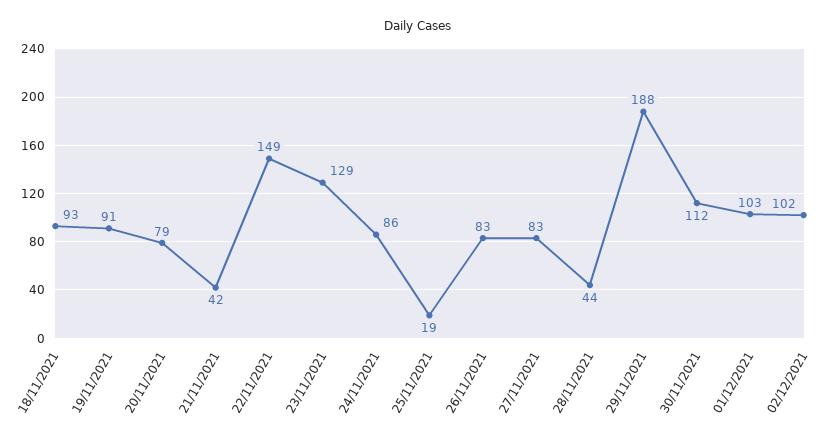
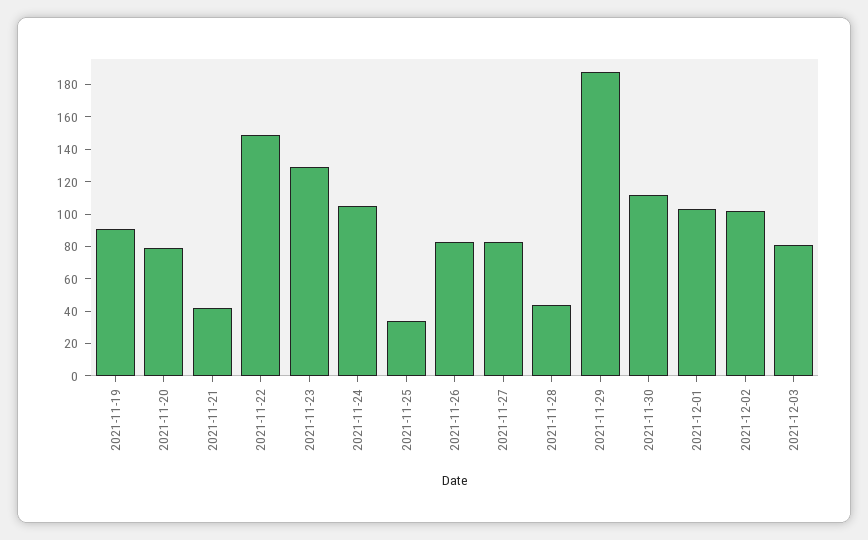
18/11/2021: 93 -> none
24/11/2021: 86 -> 105
25/11/2021: 19 -> 35
2021-12-03: none -> 80

